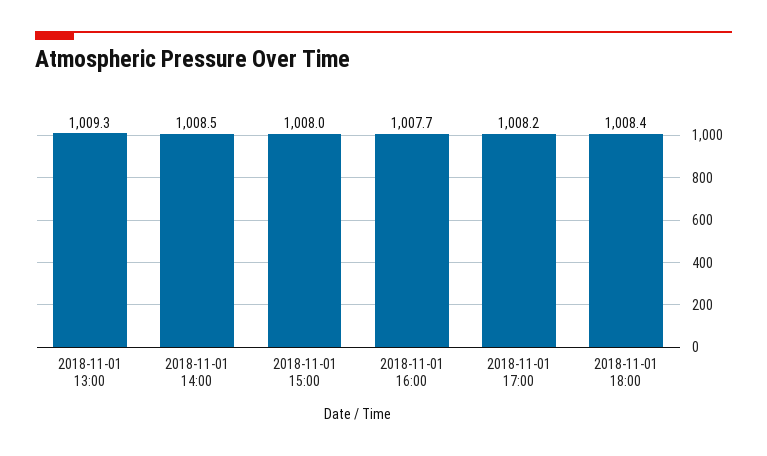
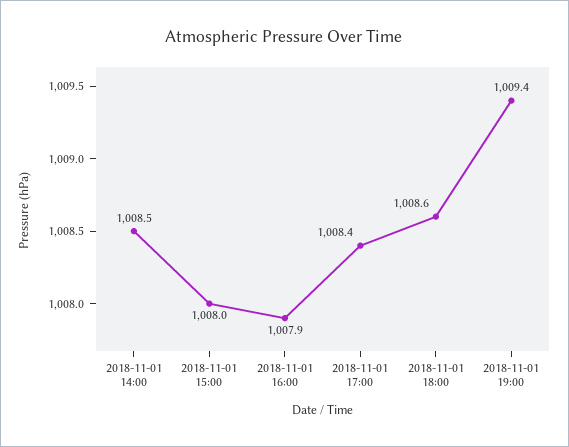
2018-11-01 13:00: 1009.3 -> none
2018-11-01 16:00: 1007.7 -> 1007.9
2018-11-01 17:00: 1008.2 -> 1008.4
2018-11-01 18:00: 1008.4 -> 1008.6
2018-11-01 19:00: none -> 1009.4

